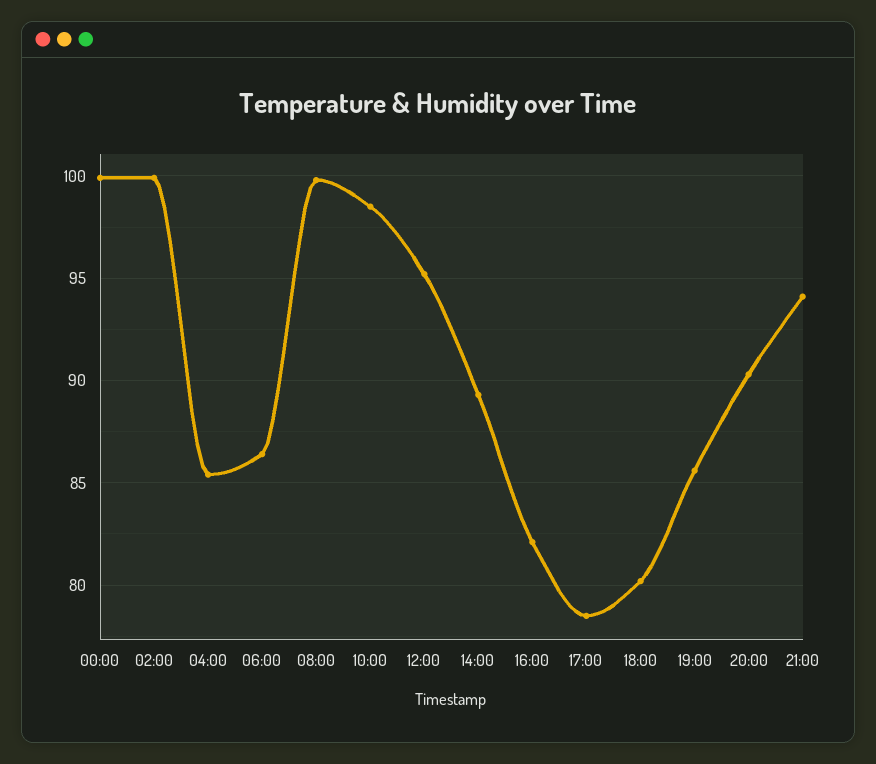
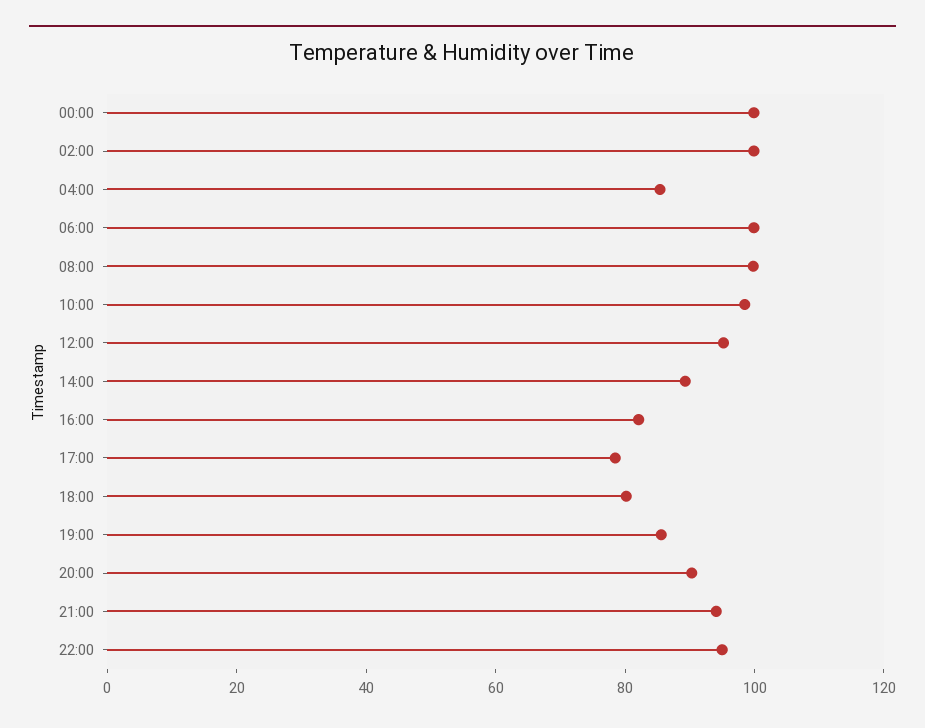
06:00: 86.5 -> 100
22:00: none -> 95

